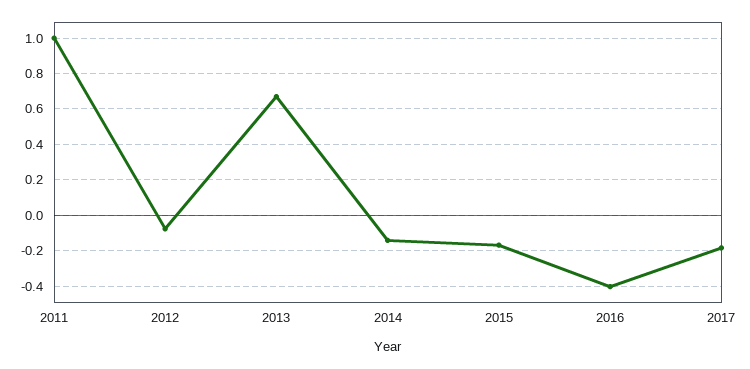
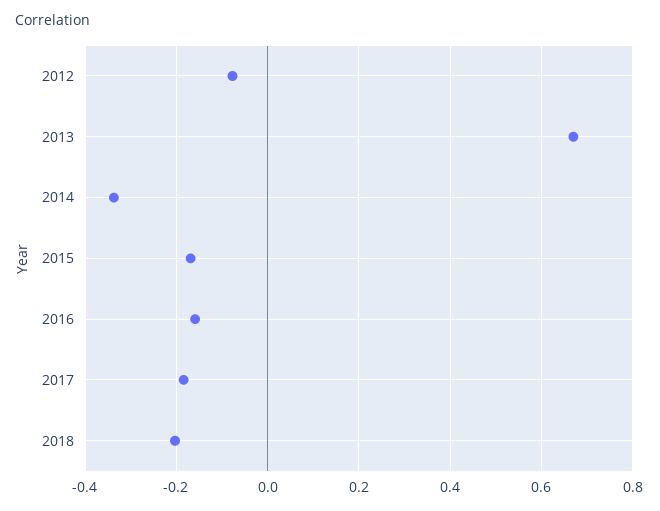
2011: 1 -> none
2014: -0.15 -> -0.34
2016: -0.4 -> -0.16
2018: none -> -0.2

